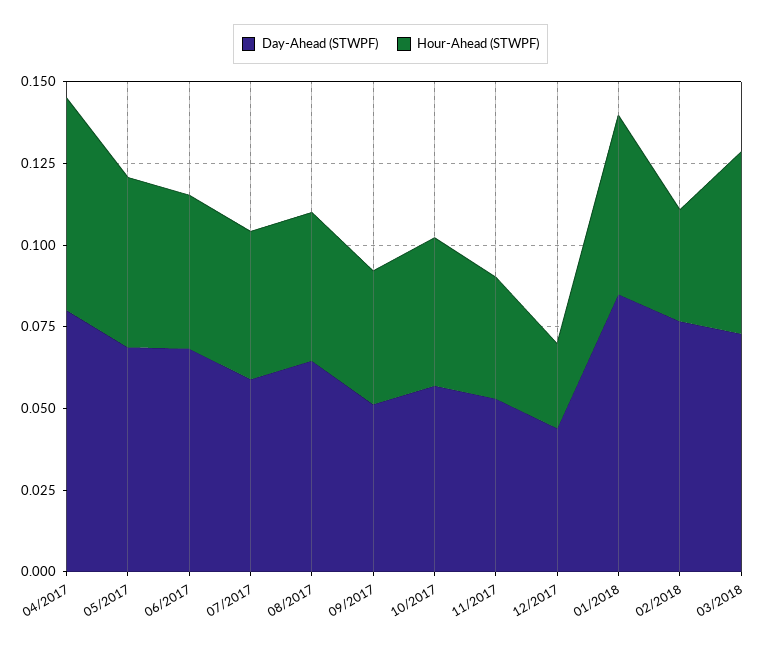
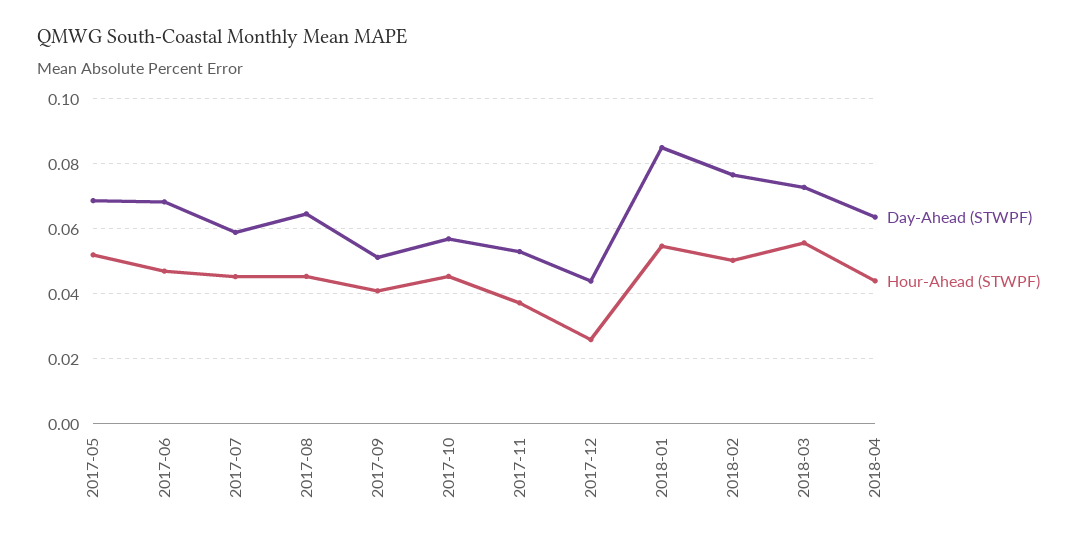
Day-Ahead (STWPF), 04/2017: 0.08 -> none
Hour-Ahead (STWPF), 04/2017: 0.065 -> none
Hour-Ahead (STWPF), 02/2018: 0.035 -> 0.05
Day-Ahead (STWPF), 2018-04: none -> 0.064
Hour-Ahead (STWPF), 2018-04: none -> 0.044

